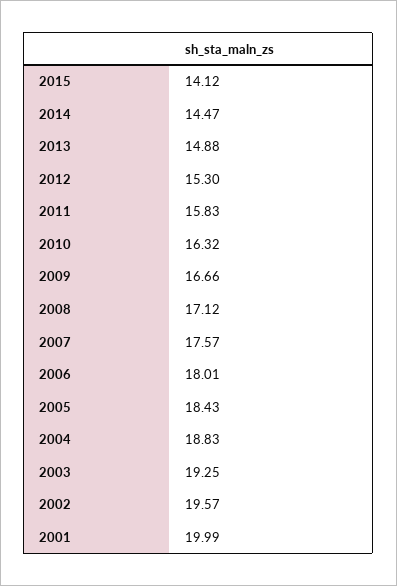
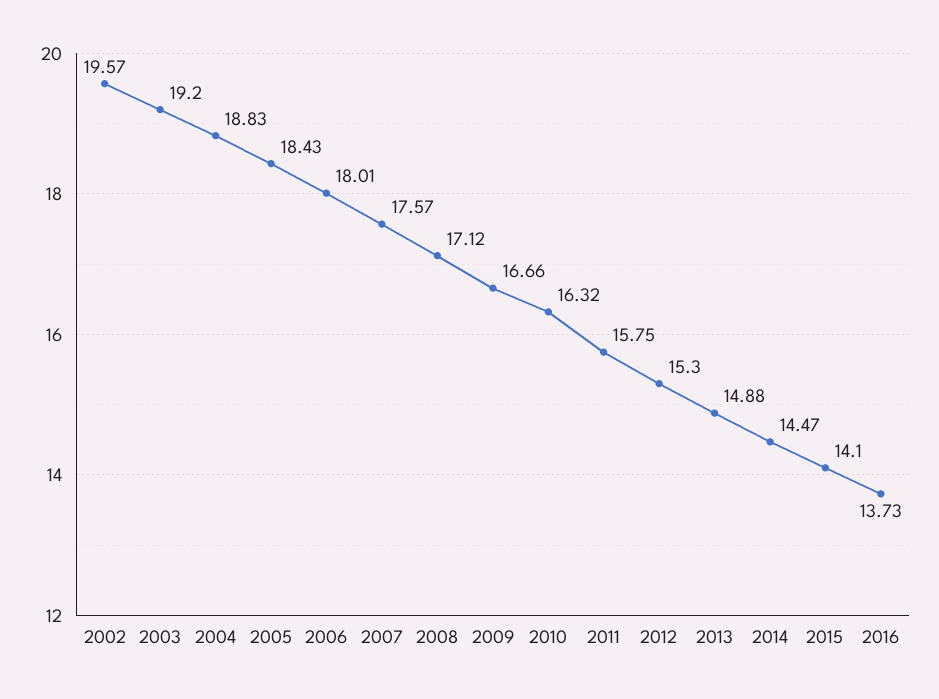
2015: 14.12 -> 14.1
2011: 15.83 -> 15.75
2003: 19.25 -> 19.2
2001: 19.99 -> none
2016: none -> 13.73

